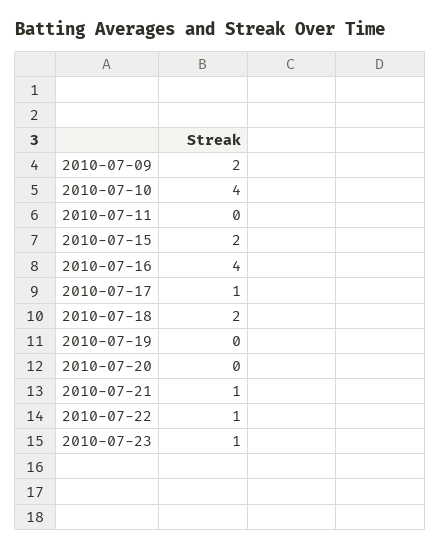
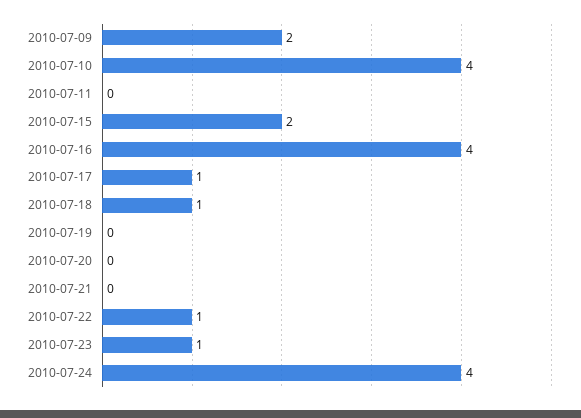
2010-07-18: 2 -> 1
2010-07-21: 1 -> 0
2010-07-24: none -> 4

